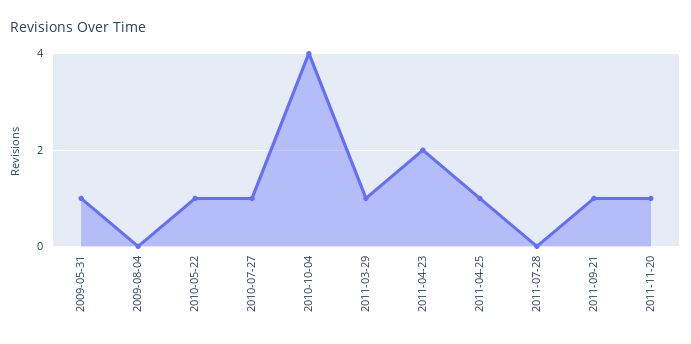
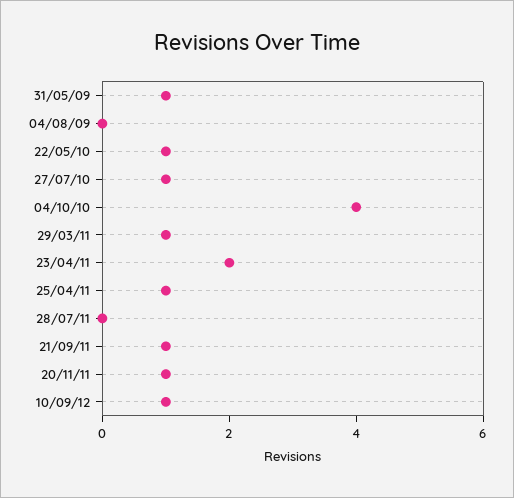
10/09/12: none -> 1

